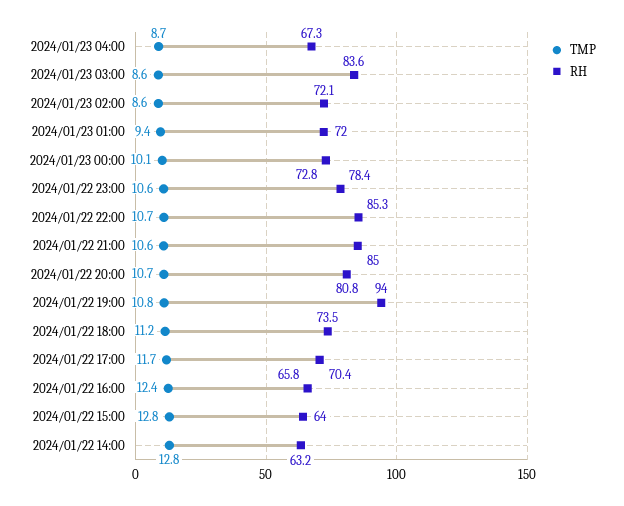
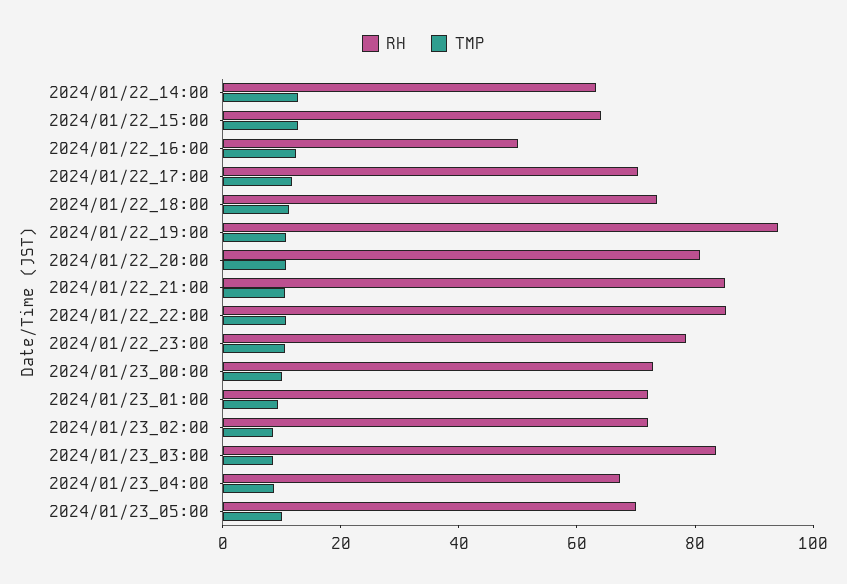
RH, 2024/01/22 16:00: 65.8 -> 50
RH, 2024/01/23_05:00: none -> 70
TMP, 2024/01/23_05:00: none -> 10

